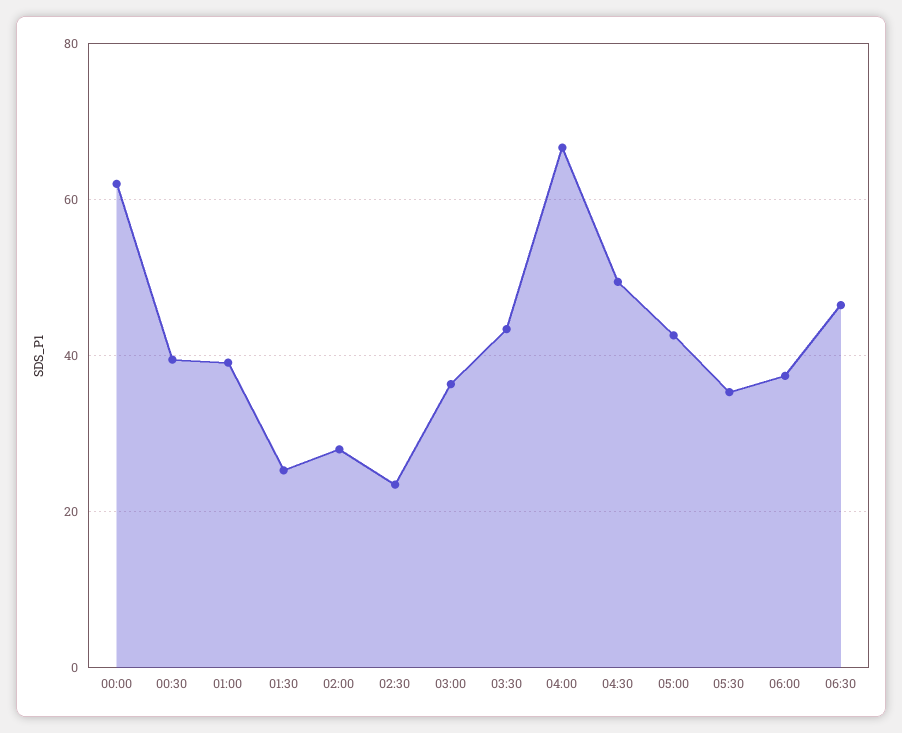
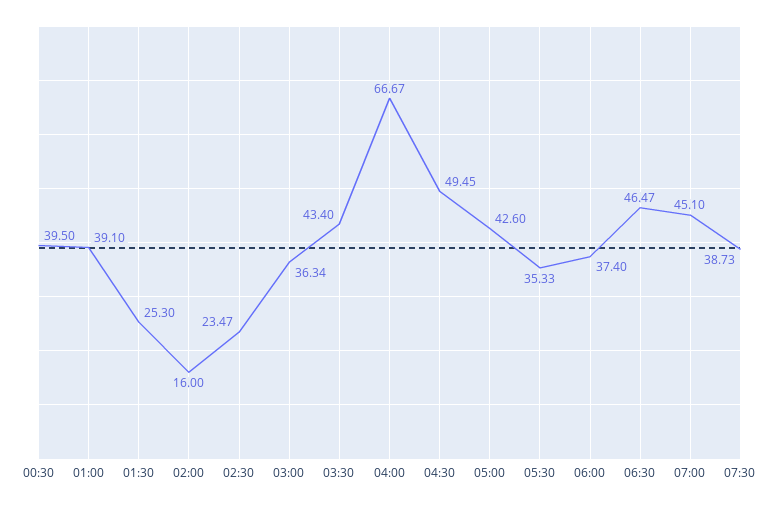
00:00: 62 -> none
02:00: 28 -> 16
07:00: none -> 45.1
07:30: none -> 38.73

